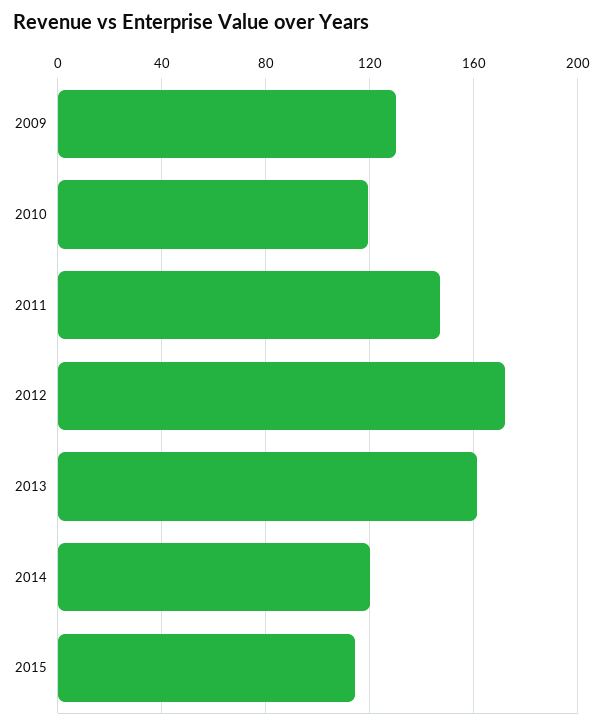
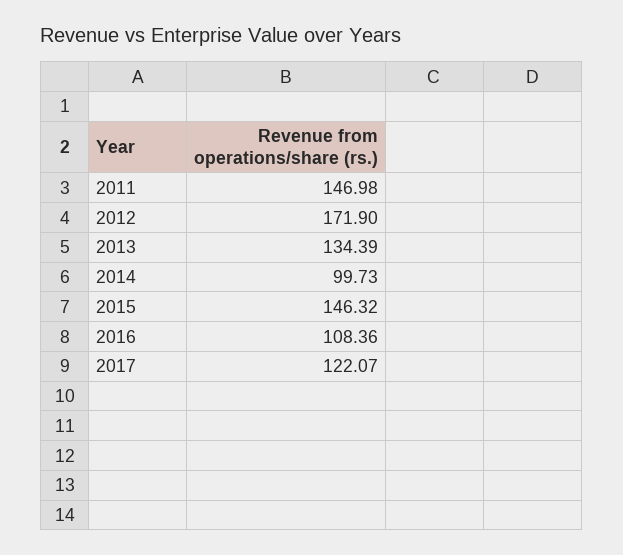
2009: 130 -> none
2010: 120 -> none
2013: 160 -> 134.39
2014: 120 -> 99.73
2015: 115 -> 146.32
2016: none -> 108.36
2017: none -> 122.07

